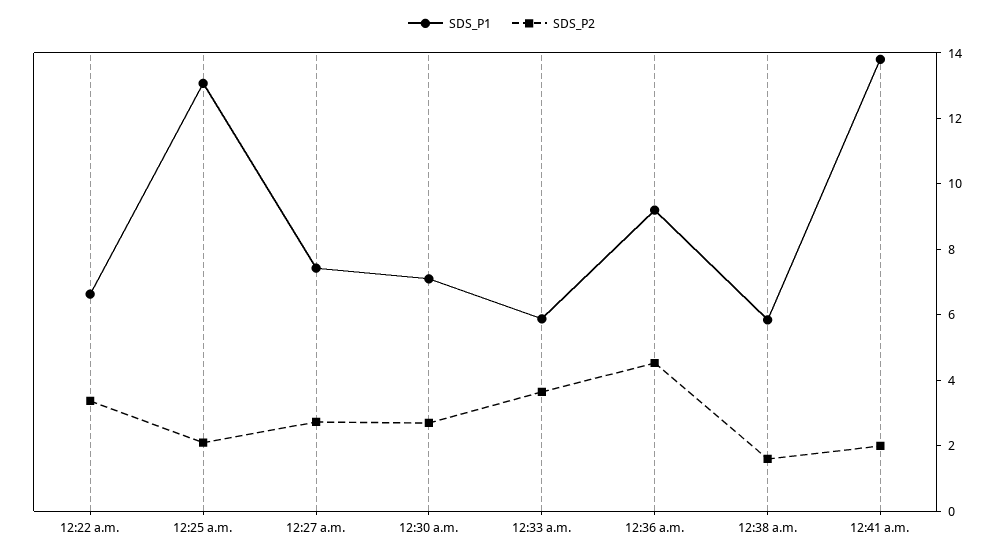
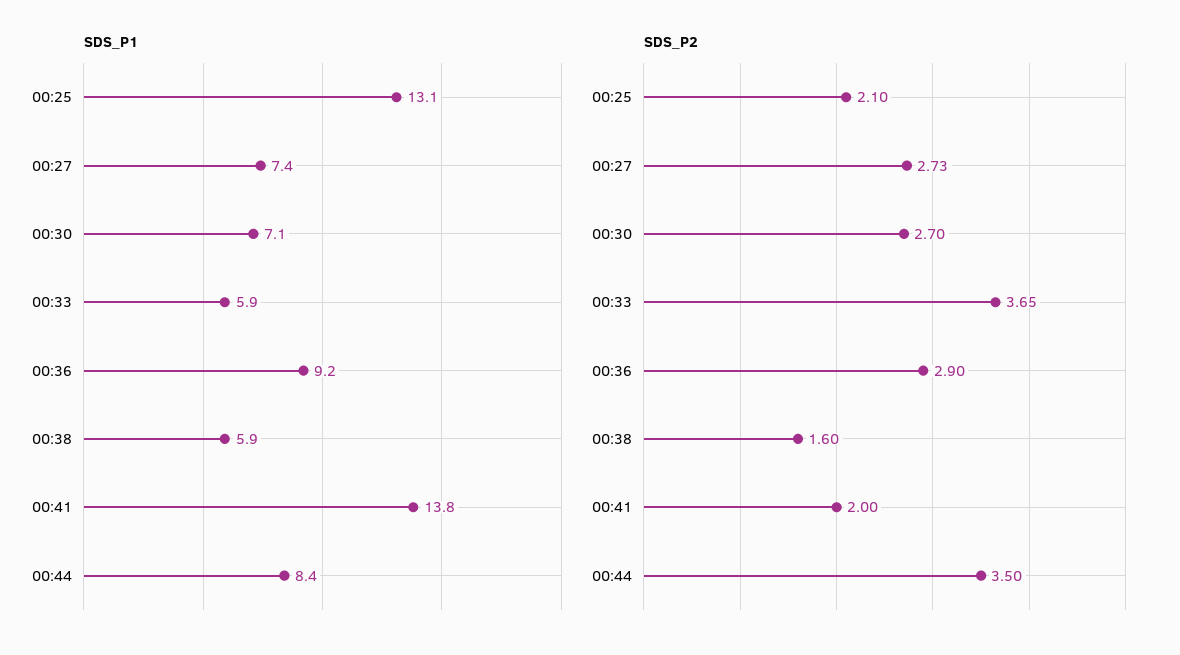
SDS_P1, 12:22 a.m.: 6.5 -> none
SDS_P2, 12:22 a.m.: 3.5 -> none
SDS_P2, 12:36 a.m.: 4.5 -> 2.9
SDS_P1, 00:44: none -> 8.4
SDS_P2, 00:44: none -> 3.5

